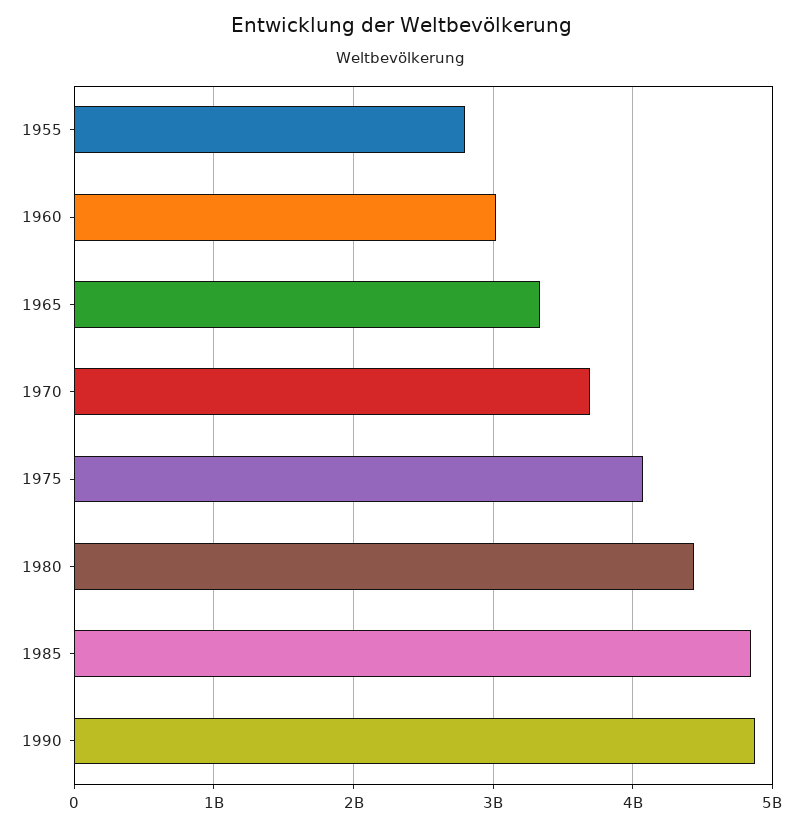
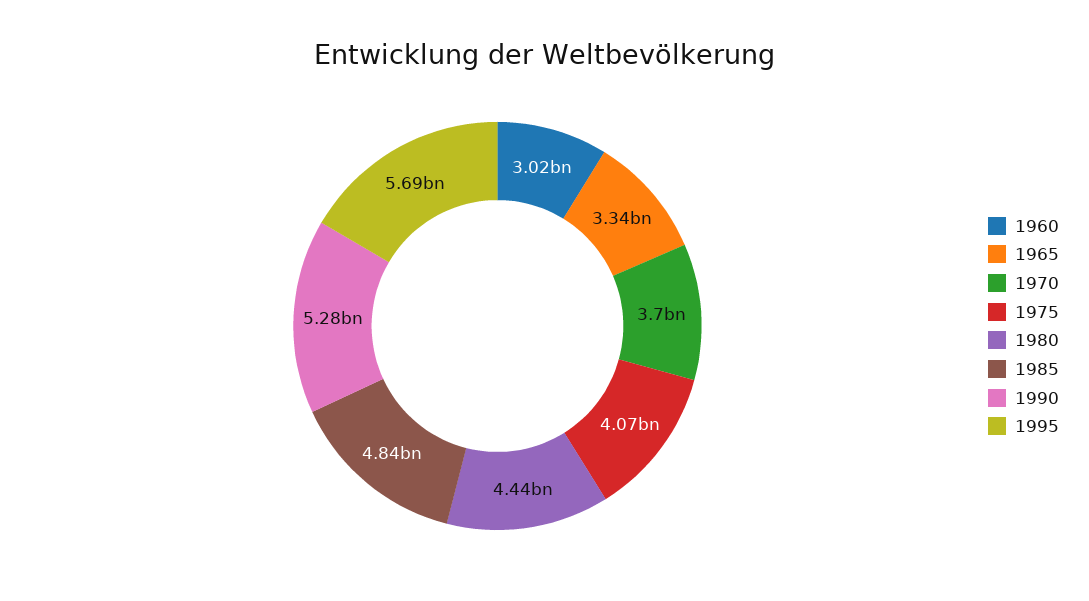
1955: 2800000000 -> none
1990: 4900000000 -> 5280000000
1995: none -> 5690000000

